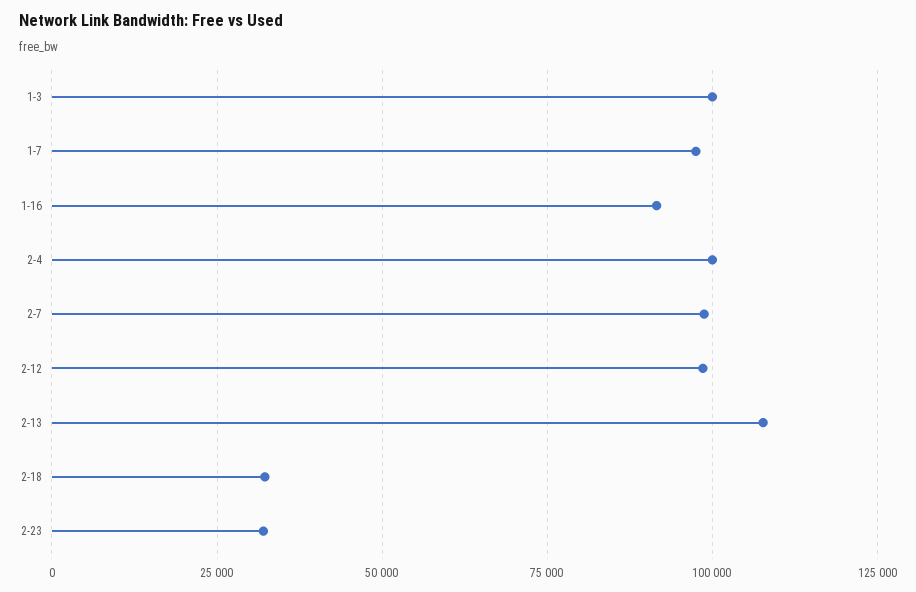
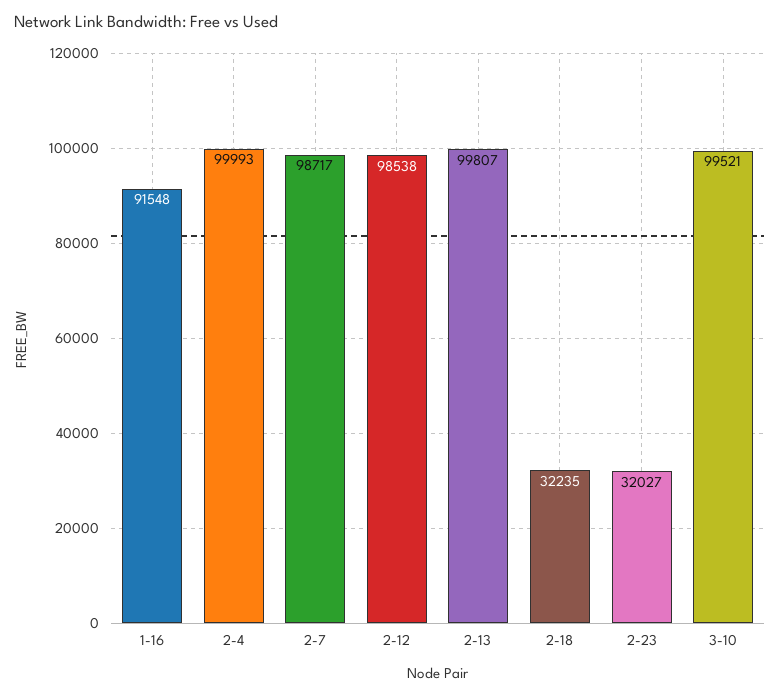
1-3: 100000 -> none
1-7: 97500 -> none
2-13: 107500 -> 99807
3-10: none -> 99521

